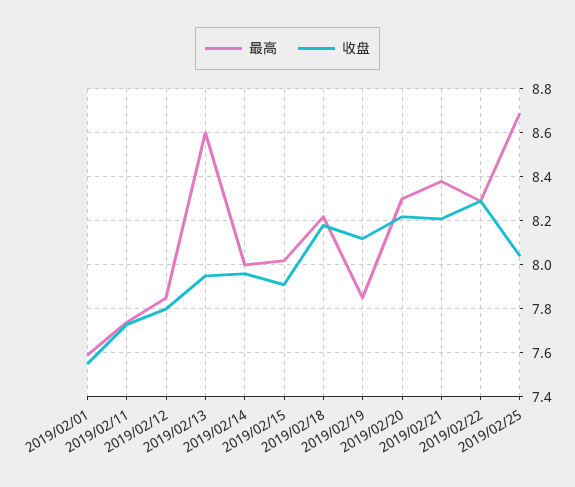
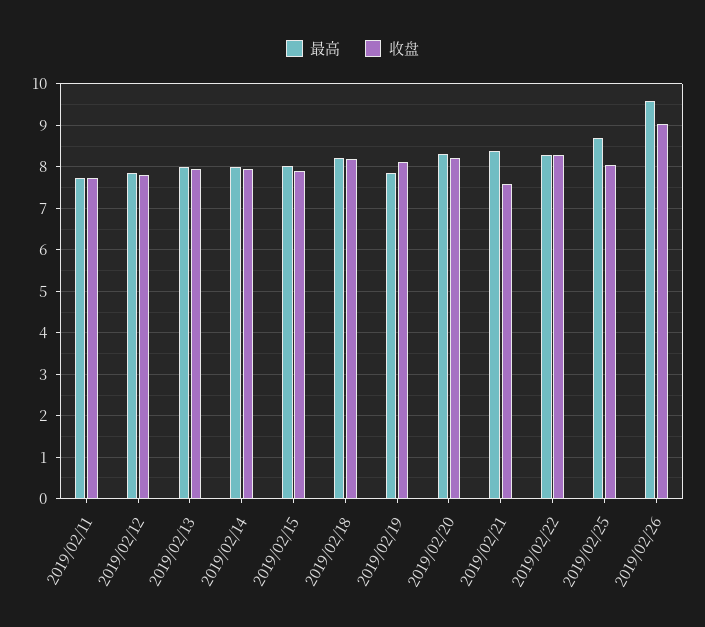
最高, 2019/02/01: 7.6 -> none
收盘, 2019/02/01: 7.55 -> none
最高, 2019/02/13: 8.6 -> 8
收盘, 2019/02/21: 8.2 -> 7.6
最高, 2019/02/26: none -> 9.6
收盘, 2019/02/26: none -> 9

